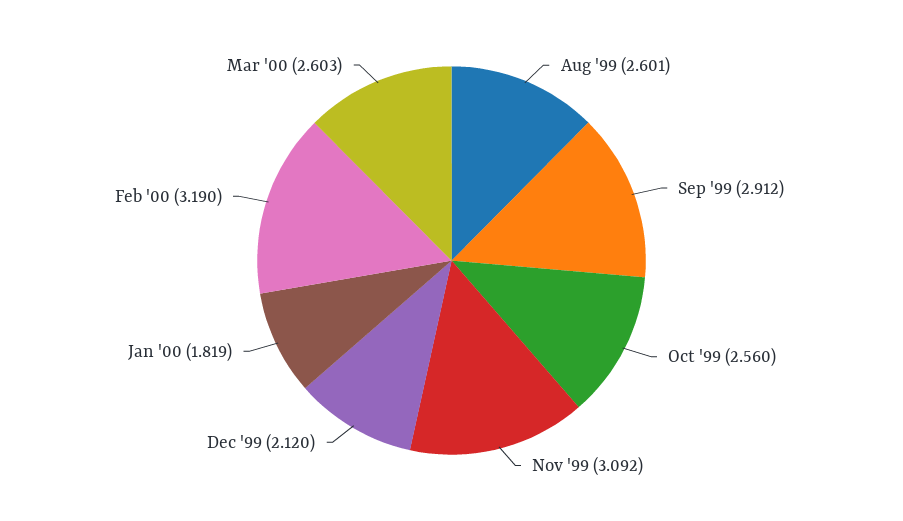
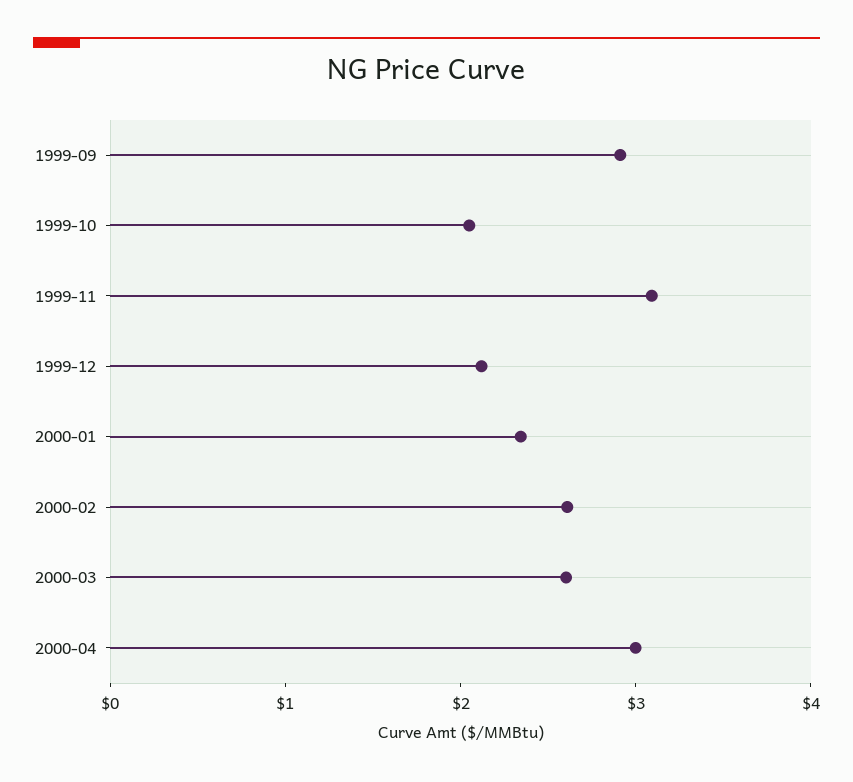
Aug '99: 2.601 -> none
Oct '99: 2.56 -> 2
Jan '00: 1.819 -> 2.4
Feb '00: 3.19 -> 2.6
2000-04: none -> 3

